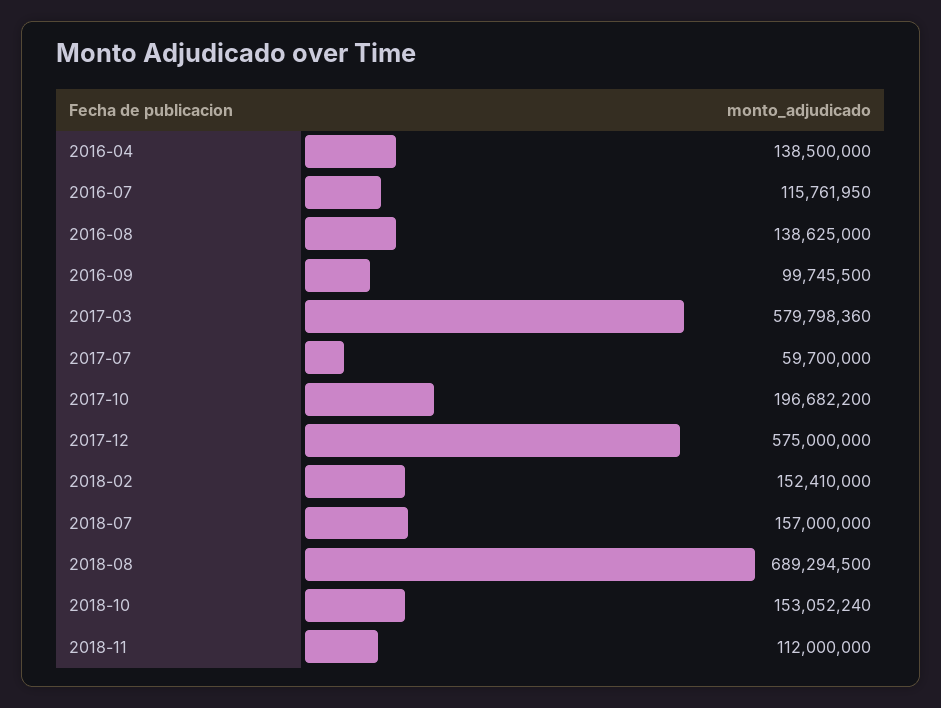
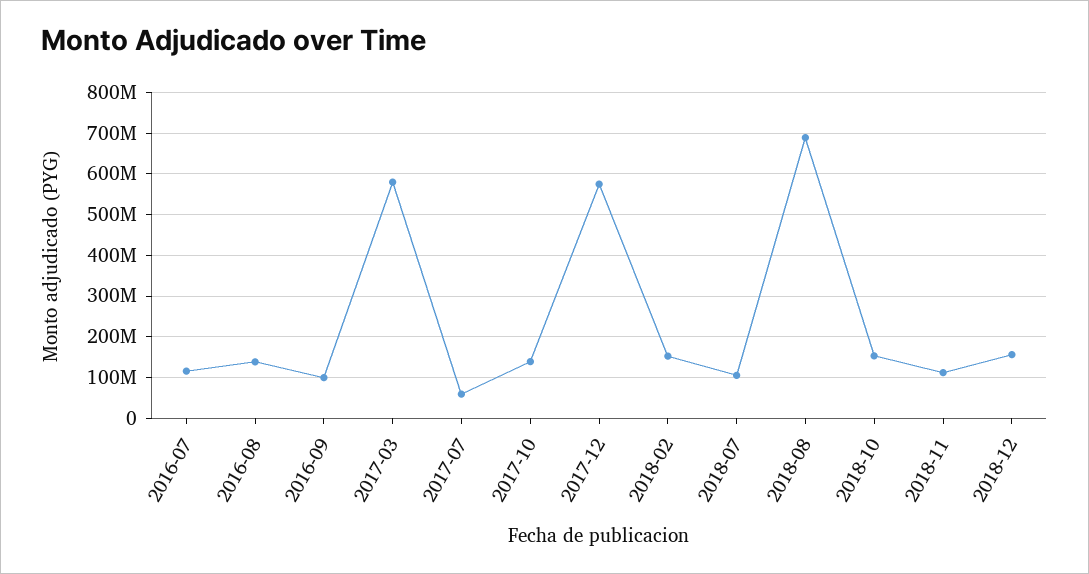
2016-04: 138500000 -> none
2017-10: 196682200 -> 140000000
2018-07: 157000000 -> 100000000
2018-12: none -> 160000000

